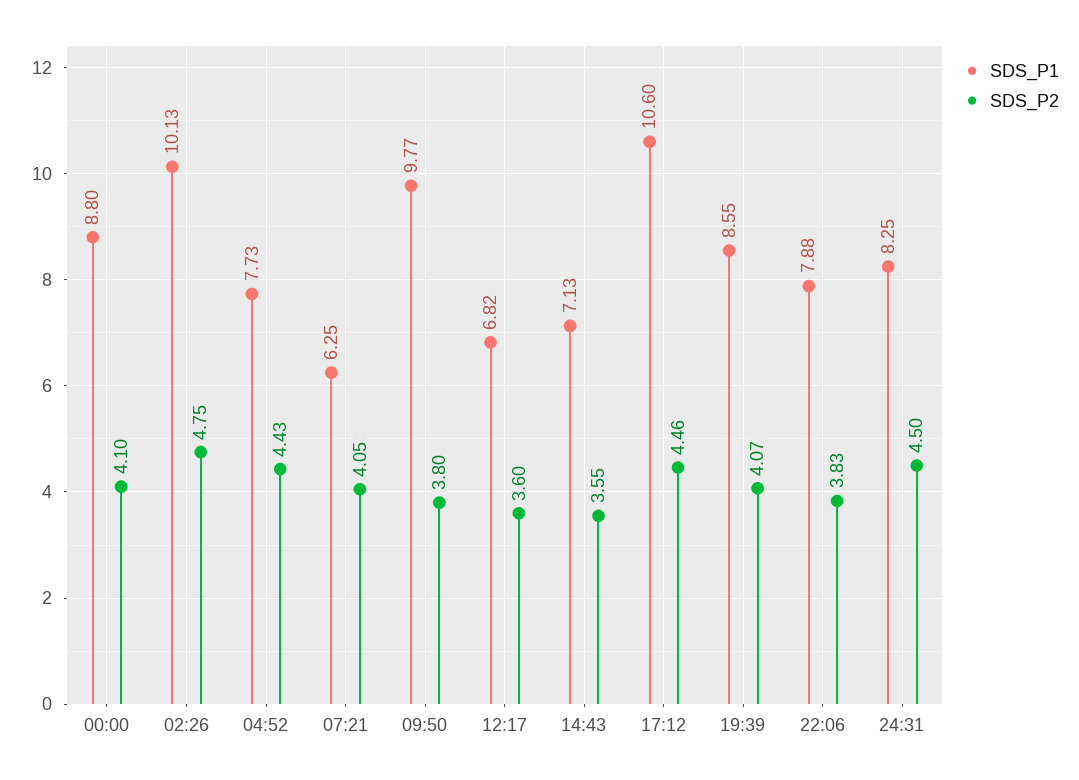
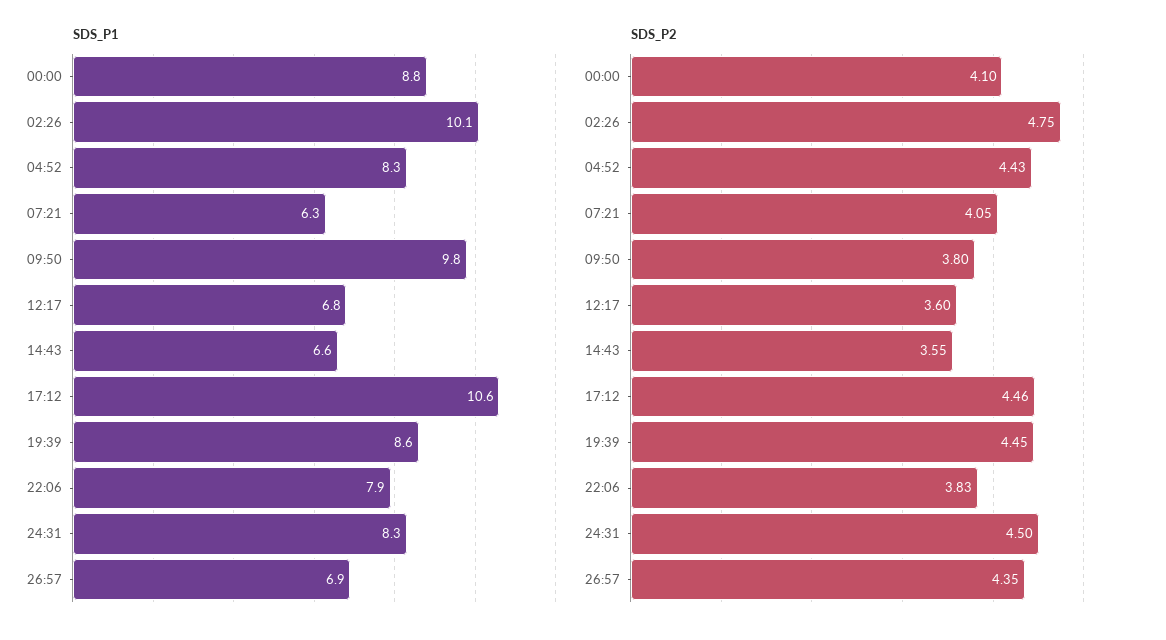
SDS_P1, 04:52: 7.73 -> 8.3
SDS_P1, 14:43: 7.13 -> 6.6
SDS_P2, 19:39: 4.07 -> 4.45
SDS_P1, 26:57: none -> 6.9
SDS_P2, 26:57: none -> 4.35

